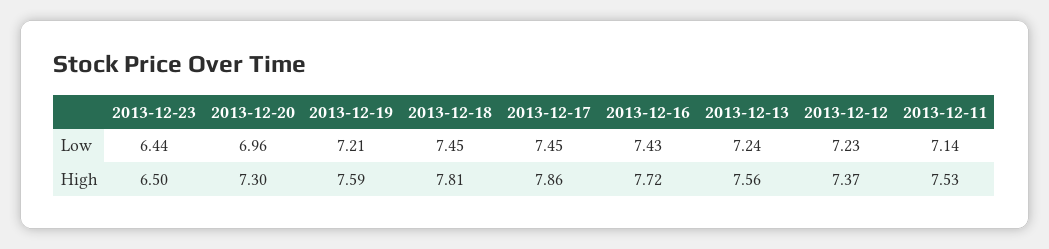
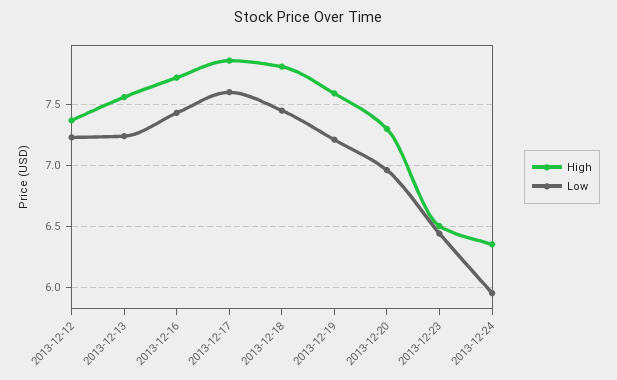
Low, 2013-12-17: 7.45 -> 7.6
Low, 2013-12-11: 7.14 -> none
High, 2013-12-11: 7.53 -> none
High, 2013-12-24: none -> 6.35
Low, 2013-12-24: none -> 5.95

